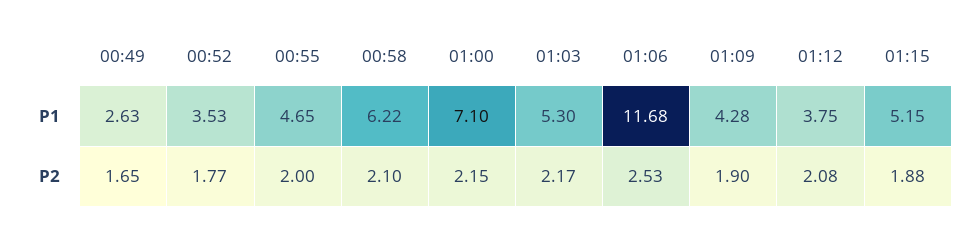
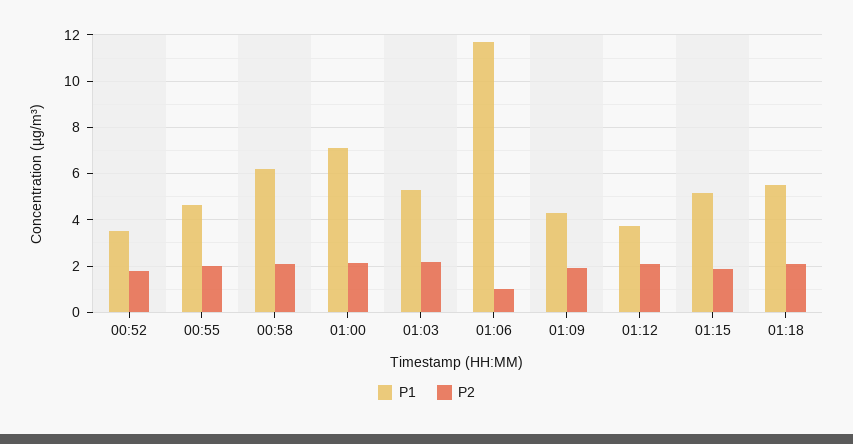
P1, 00:49: 2.63 -> none
P2, 00:49: 1.65 -> none
P2, 01:06: 2.53 -> 1
P1, 01:18: none -> 5.5
P2, 01:18: none -> 2

